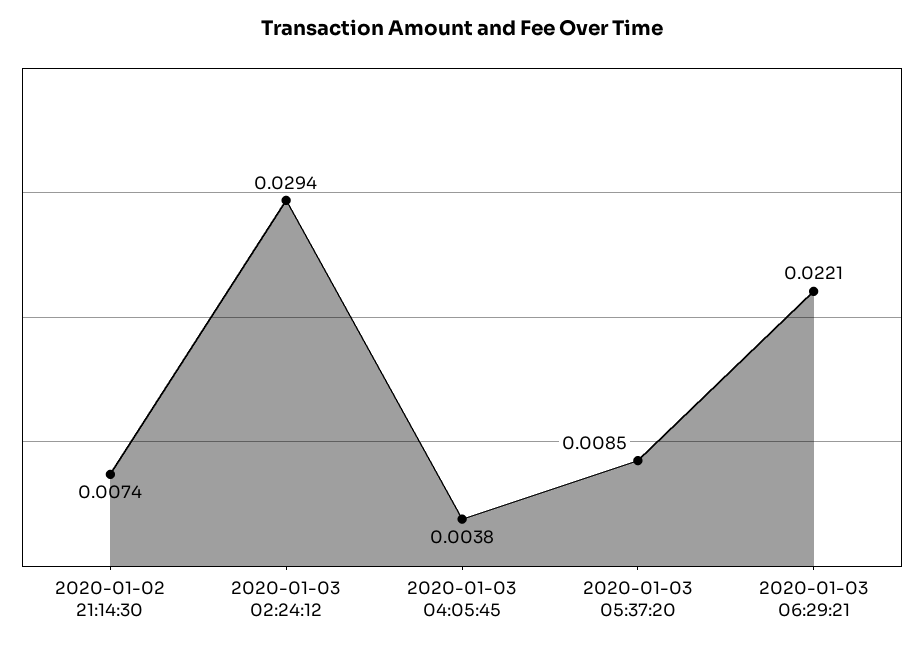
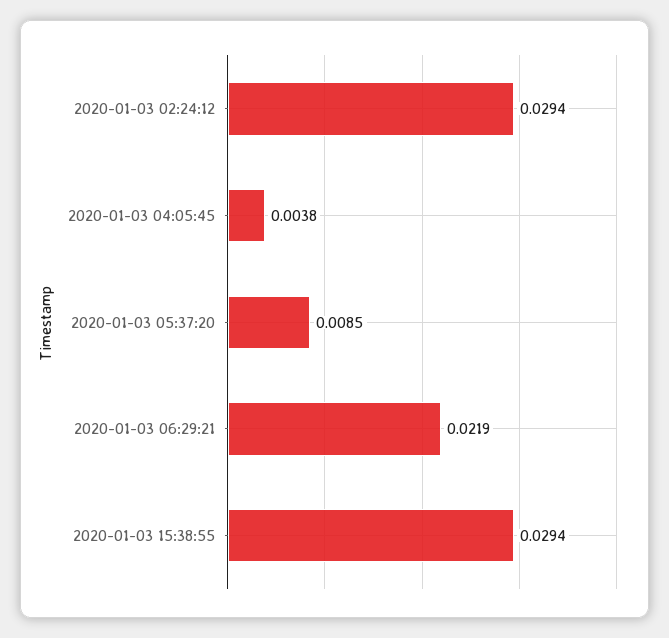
2020-01-02 21:14:30: 0.0074 -> none
2020-01-03 06:29:21: 0.0221 -> 0.0219
2020-01-03 15:38:55: none -> 0.0294

